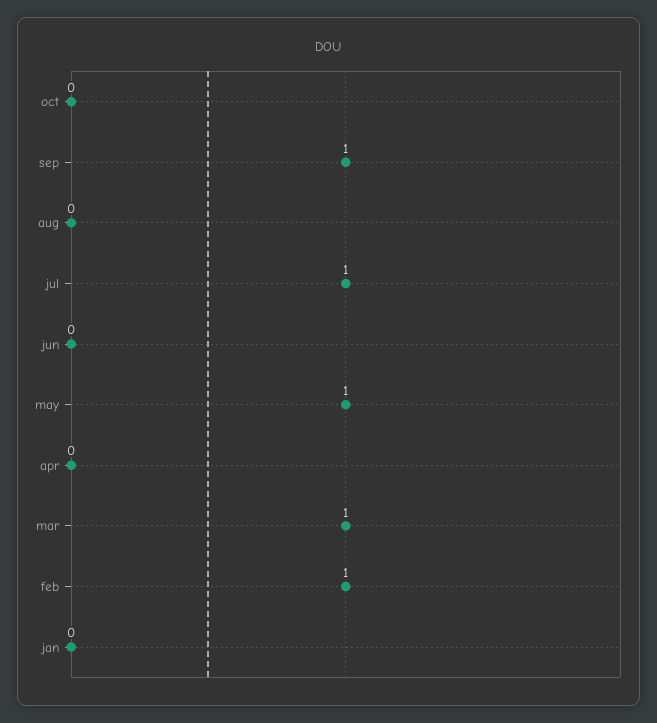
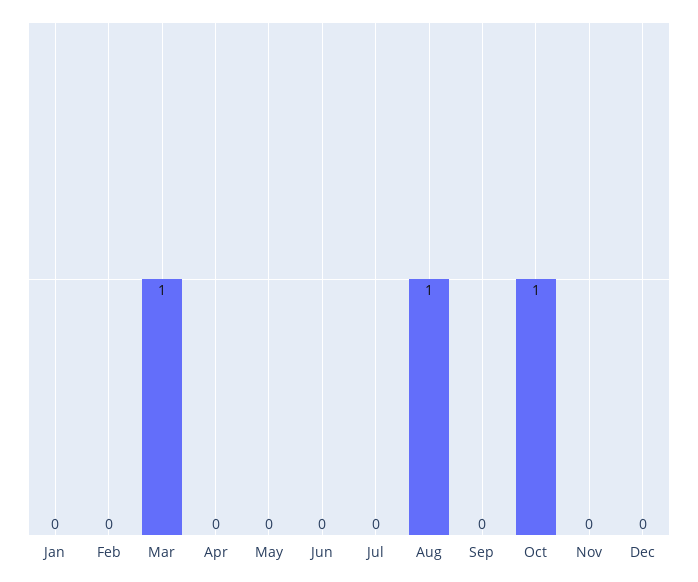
oct: 0 -> 1
sep: 1 -> 0
aug: 0 -> 1
jul: 1 -> 0
may: 1 -> 0
feb: 1 -> 0
Nov: none -> 0
Dec: none -> 0

